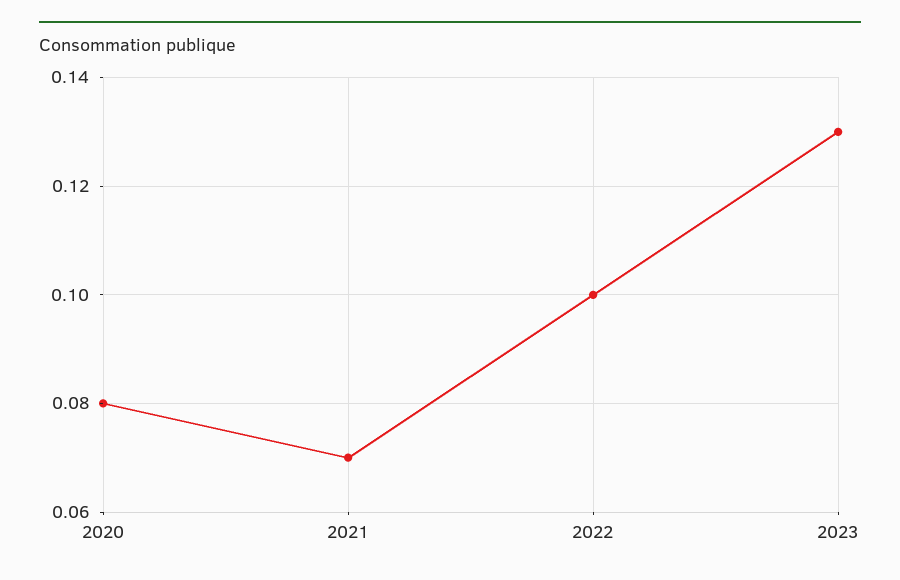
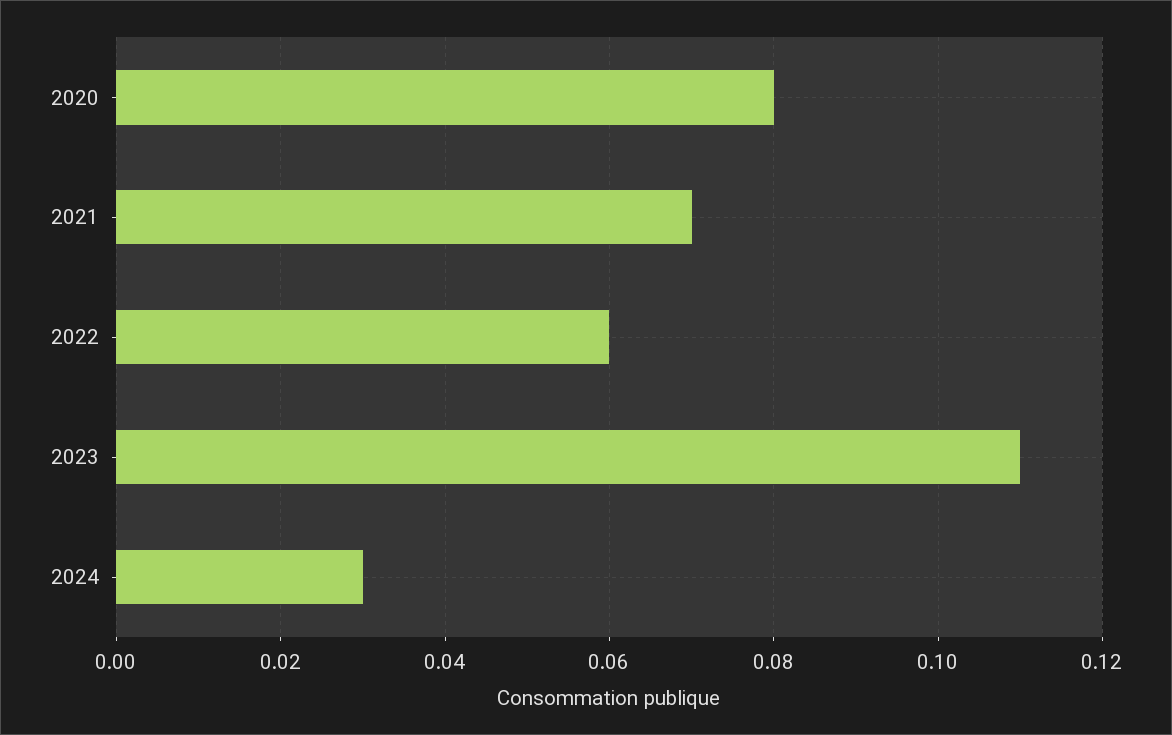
2022: 0.1 -> 0.06
2023: 0.13 -> 0.11
2024: none -> 0.03

